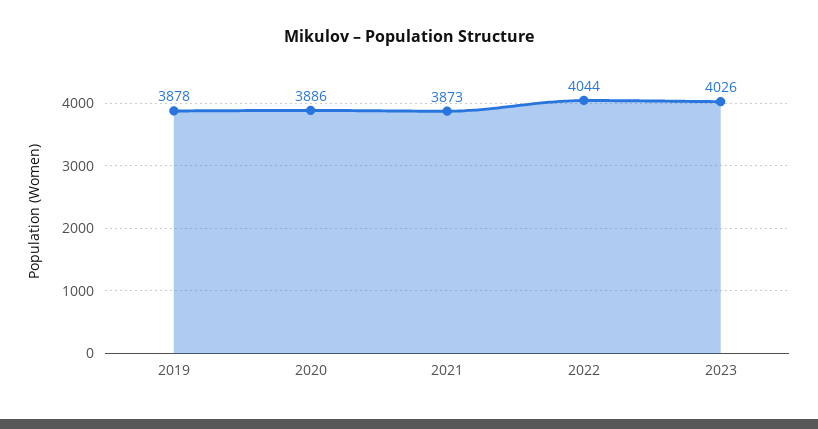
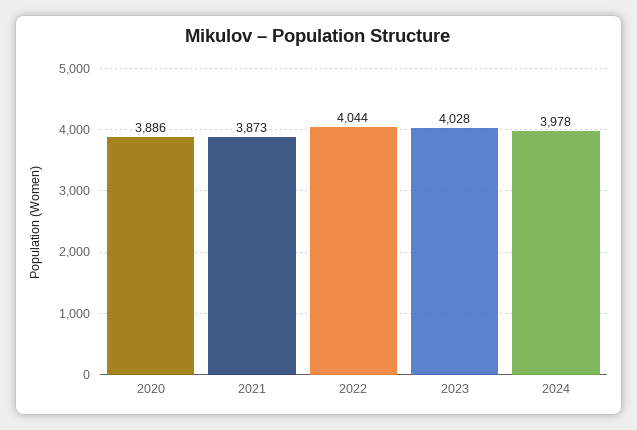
2019: 3878 -> none
2023: 4026 -> 4028
2024: none -> 3978

